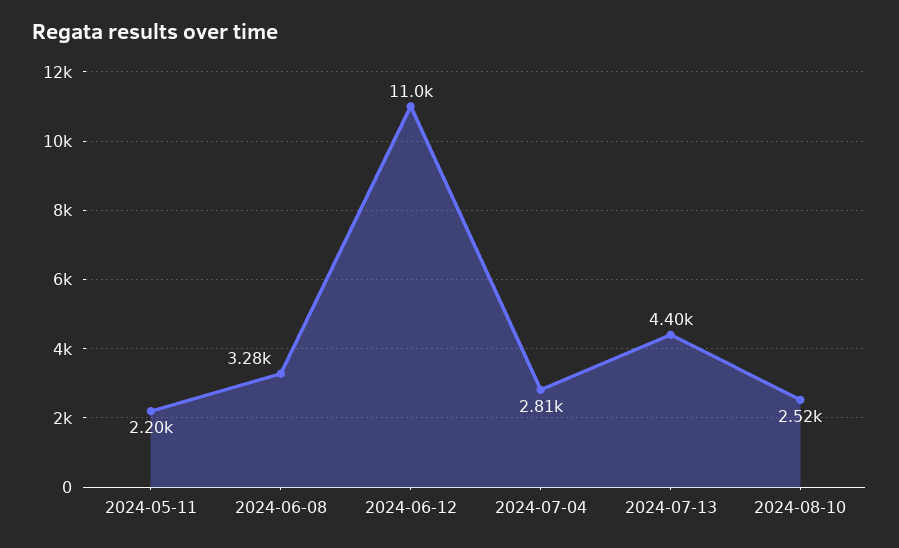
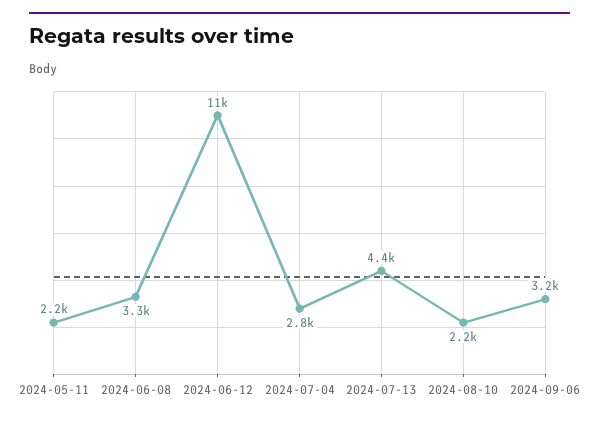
2024-08-10: 2520 -> 2200
2024-09-06: none -> 3200

